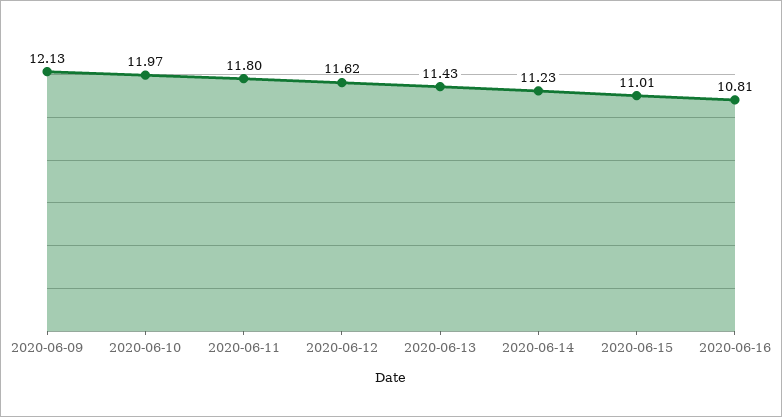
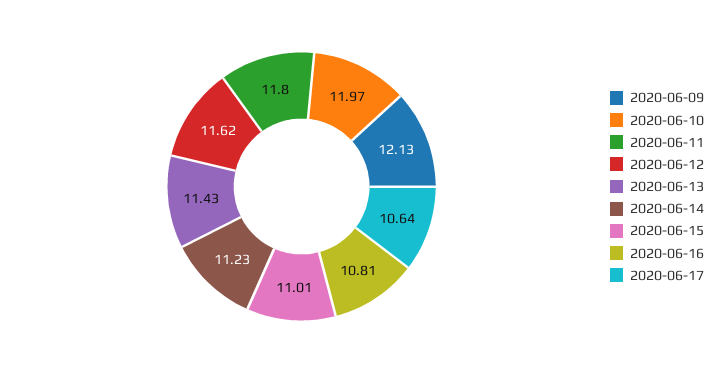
2020-06-17: none -> 10.64

